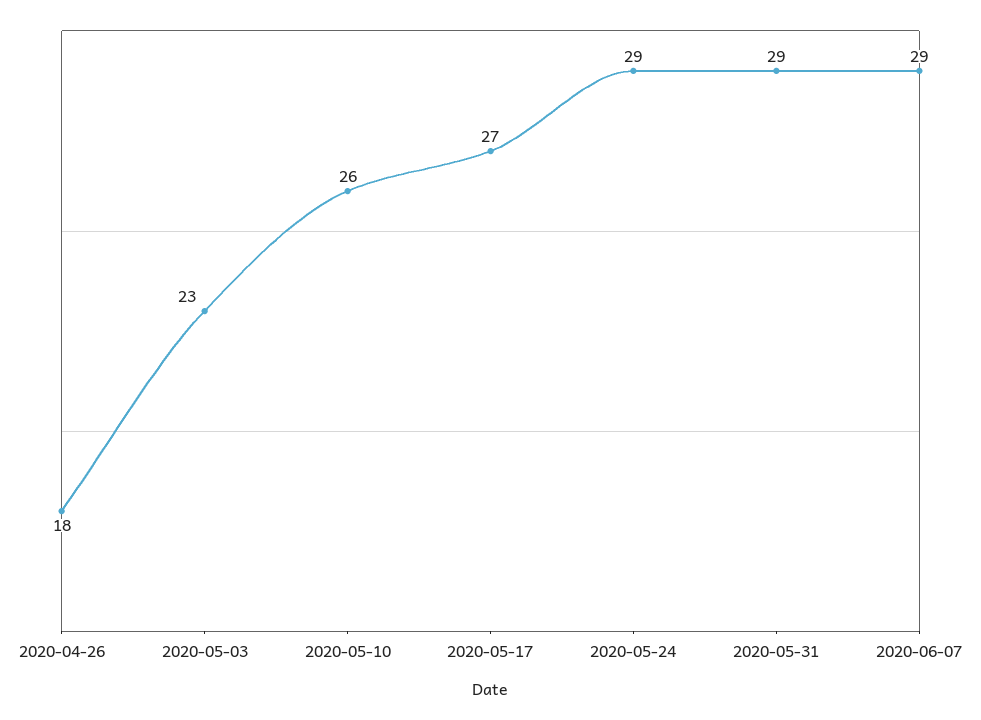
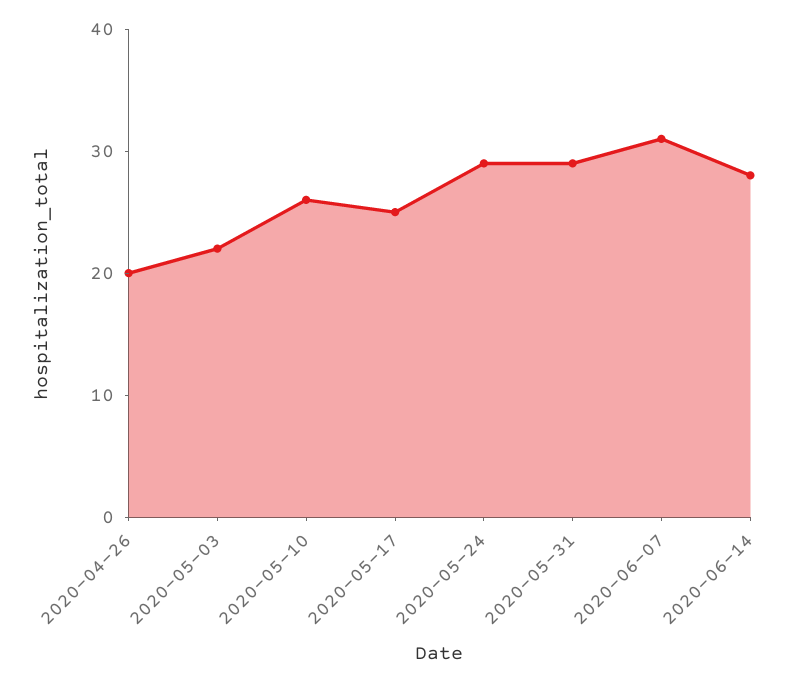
2020-04-26: 18 -> 20
2020-05-03: 23 -> 22
2020-05-17: 27 -> 25
2020-06-07: 29 -> 31
2020-06-14: none -> 28

